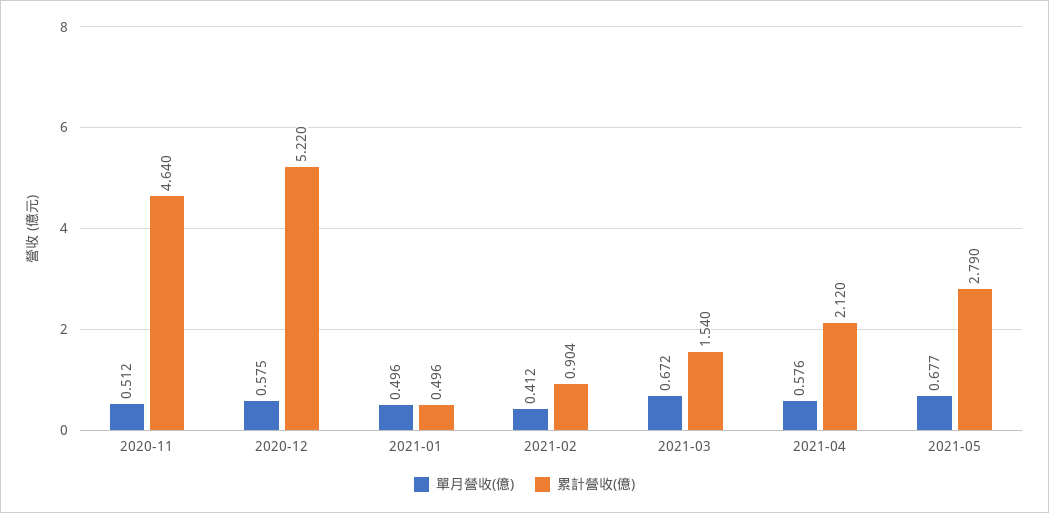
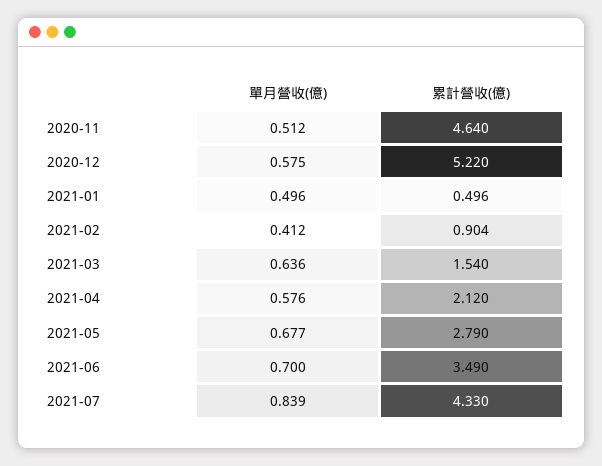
單月營收(億), 2021-03: 0.672 -> 0.636
單月營收(億), 2021-06: none -> 0.7
累計營收(億), 2021-06: none -> 3.49
單月營收(億), 2021-07: none -> 0.839
累計營收(億), 2021-07: none -> 4.33

